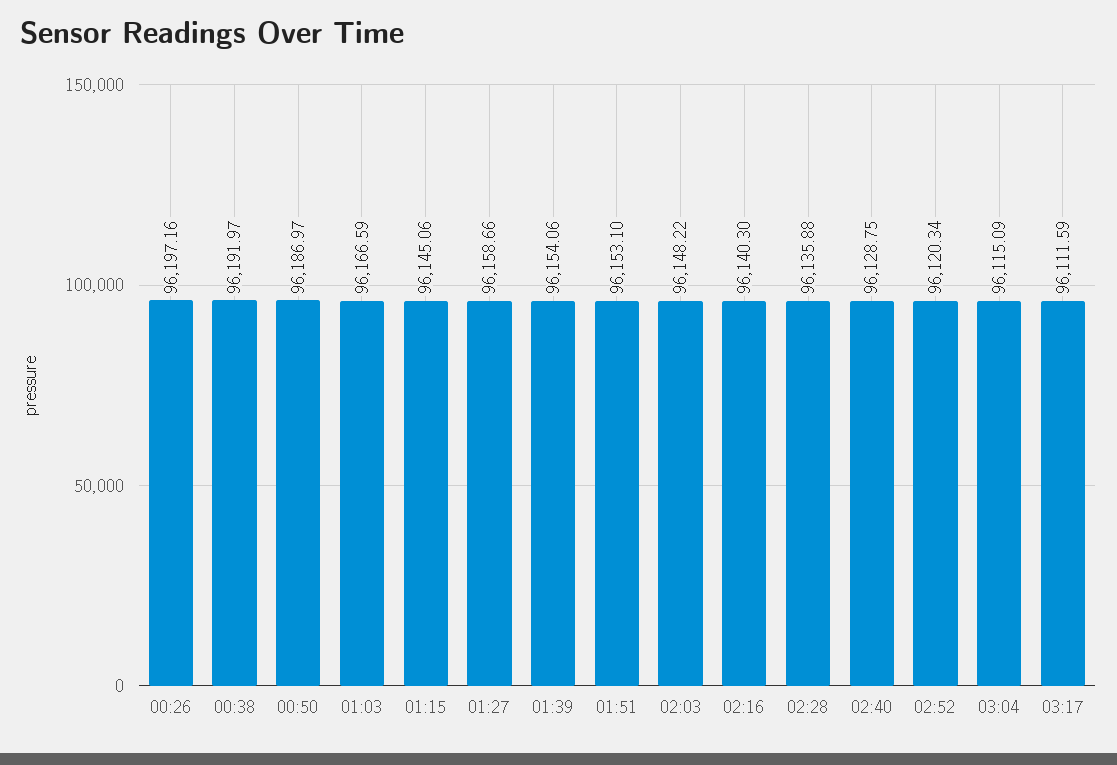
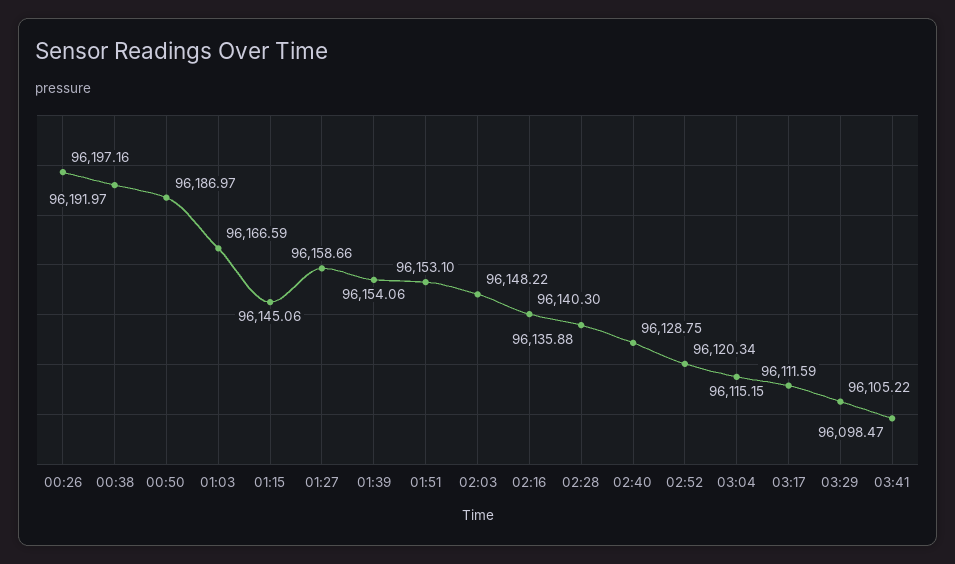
03:04: 96115.09 -> 96115.15
03:29: none -> 96105.22
03:41: none -> 96098.47

